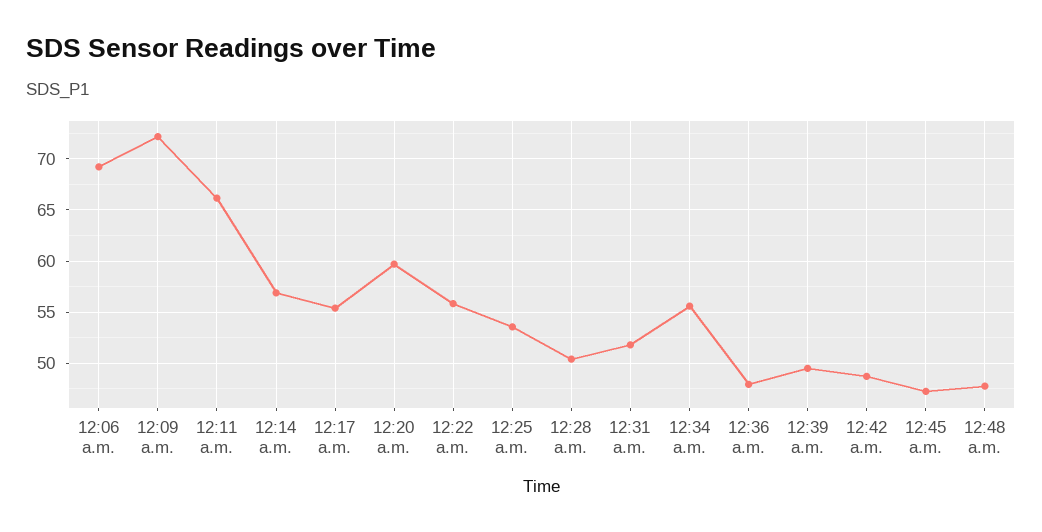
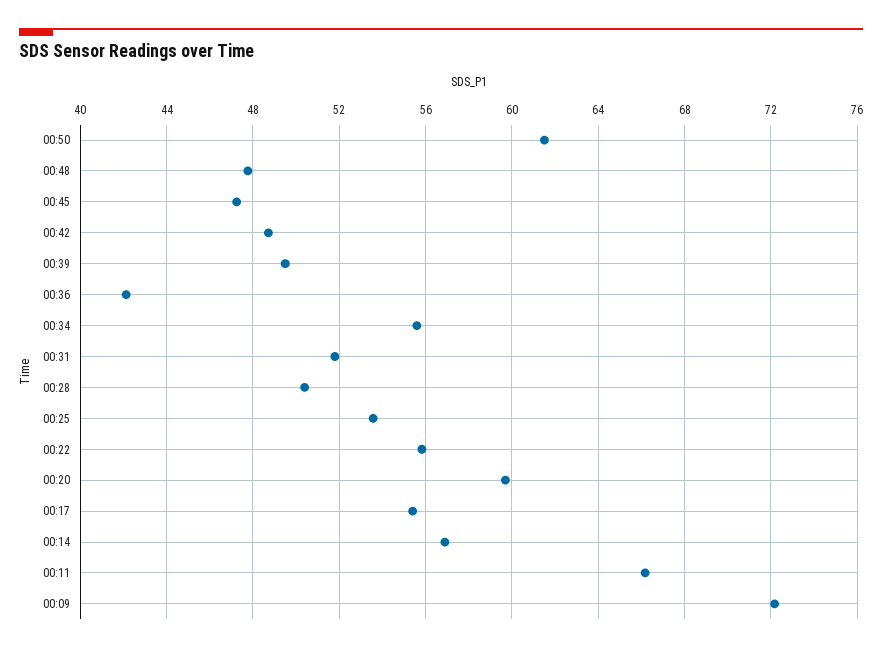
12:06 a.m.: 69 -> none
12:36 a.m.: 48 -> 42
00:50: none -> 61.5

